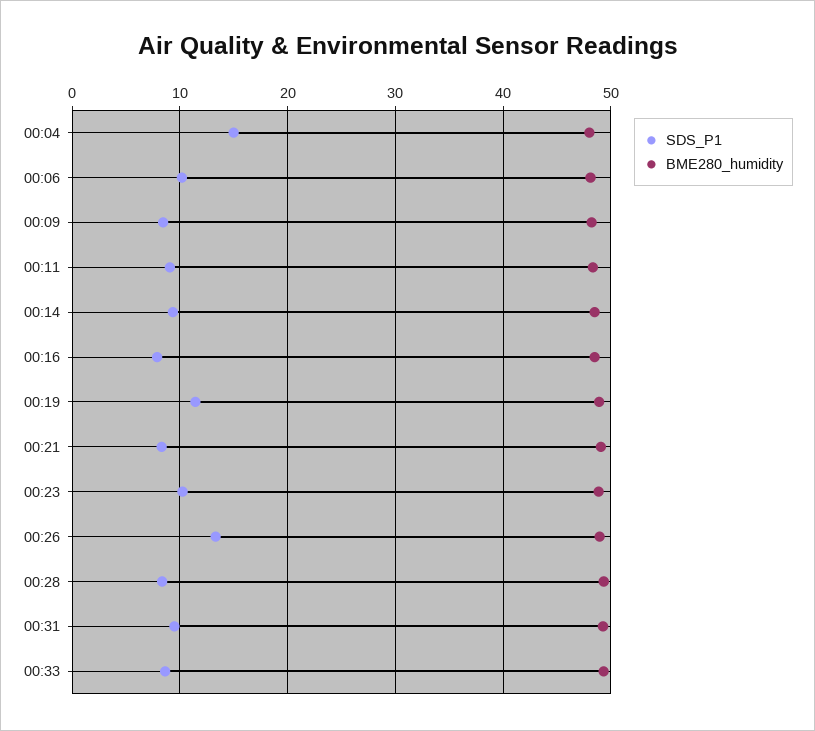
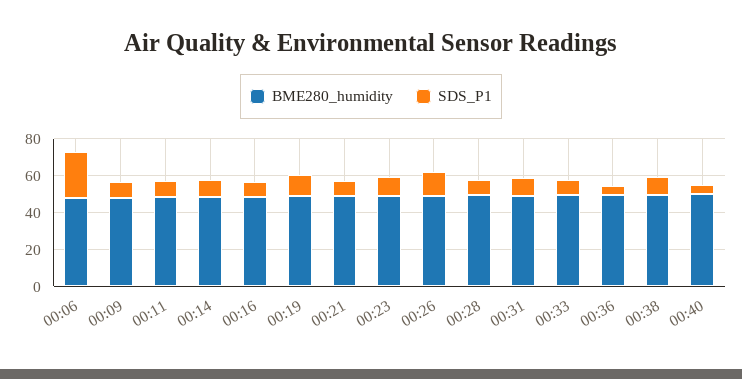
SDS_P1, 00:04: 15 -> none
BME280_humidity, 00:04: 48 -> none
SDS_P1, 00:06: 10 -> 25
BME280_humidity, 00:36: none -> 50
SDS_P1, 00:36: none -> 5
BME280_humidity, 00:38: none -> 50
SDS_P1, 00:38: none -> 10
BME280_humidity, 00:40: none -> 50
SDS_P1, 00:40: none -> 5

